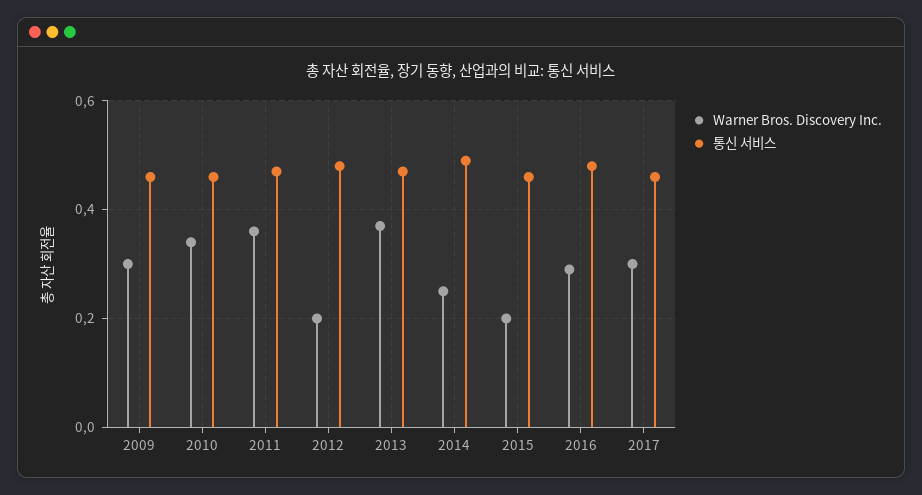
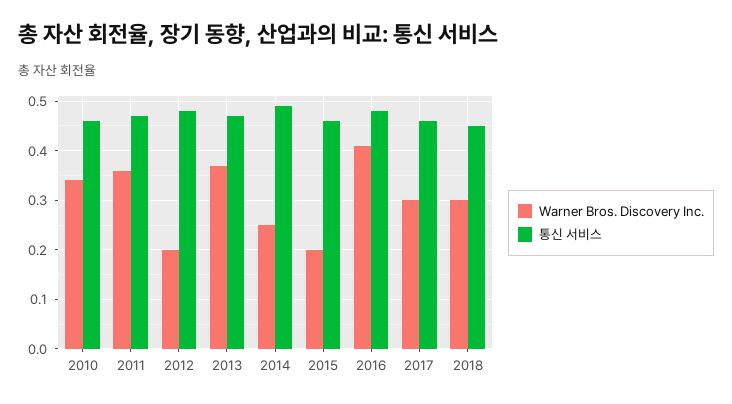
Warner Bros. Discovery Inc., 2009: 0.3 -> none
통신 서비스, 2009: 0.45 -> none
Warner Bros. Discovery Inc., 2016: 0.3 -> 0.4
Warner Bros. Discovery Inc., 2018: none -> 0.3
통신 서비스, 2018: none -> 0.45

